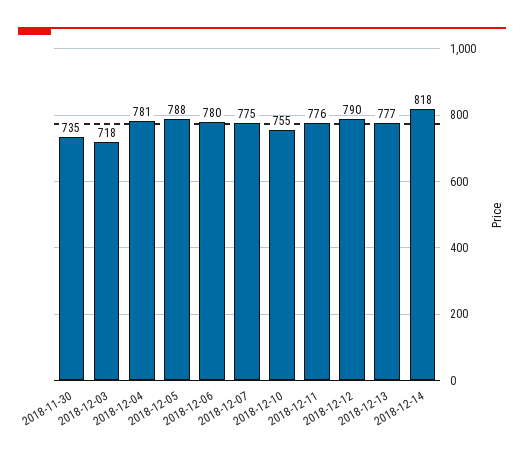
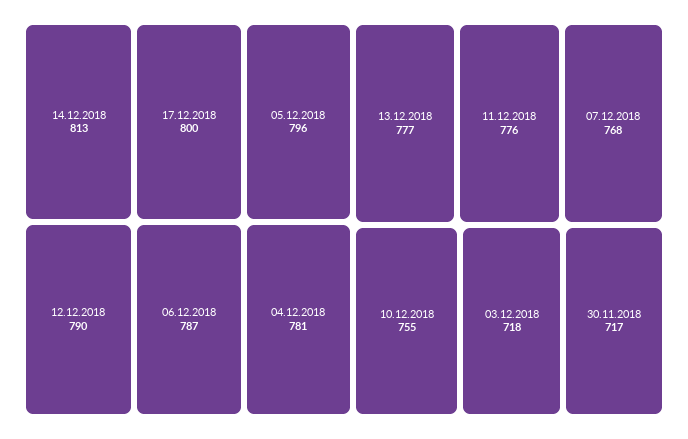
2018-11-30: 735 -> 717
2018-12-05: 788 -> 796
2018-12-06: 780 -> 787
2018-12-07: 775 -> 768
2018-12-14: 818 -> 813
17.12.2018: none -> 800

